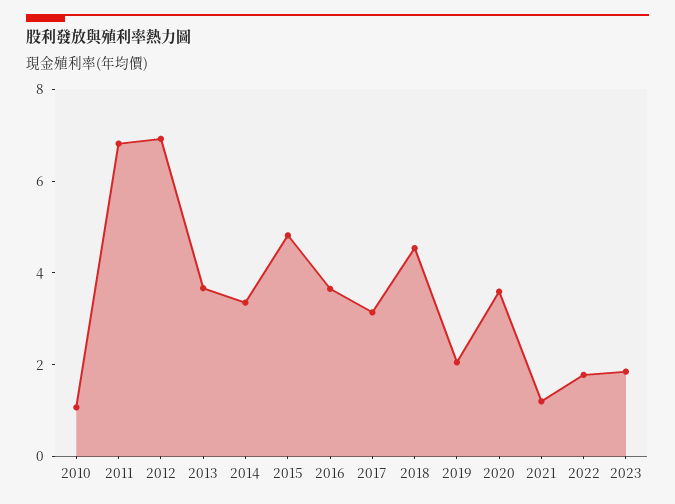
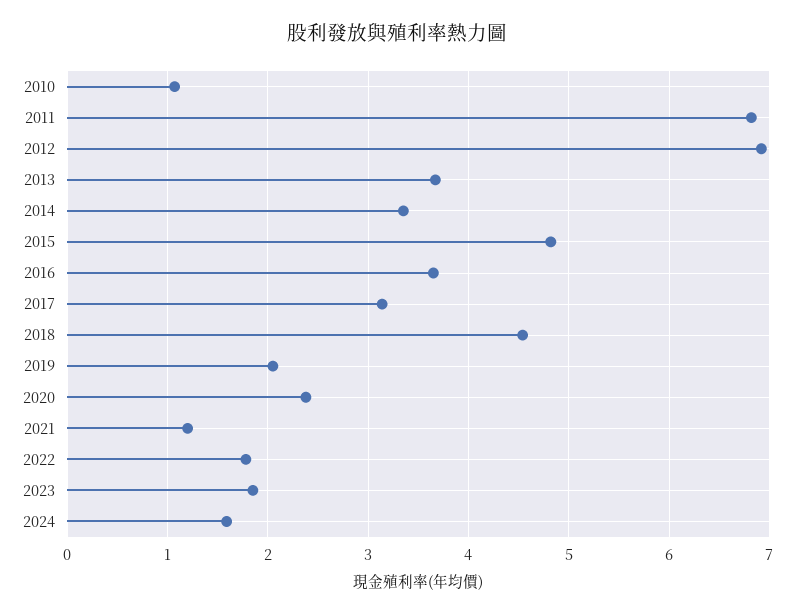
2020: 3.5 -> 2.4
2024: none -> 1.6

